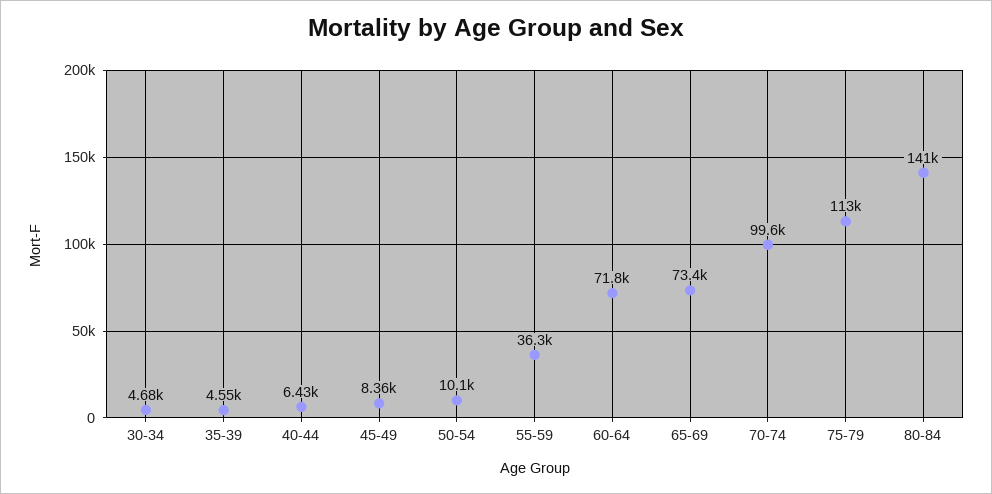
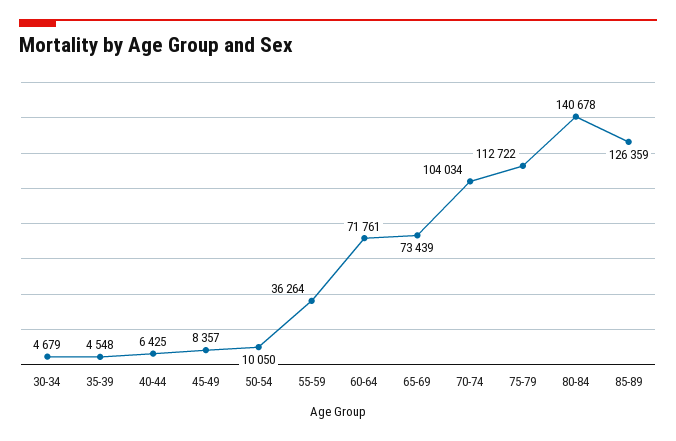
70-74: 99600 -> 104034
85-89: none -> 126359

